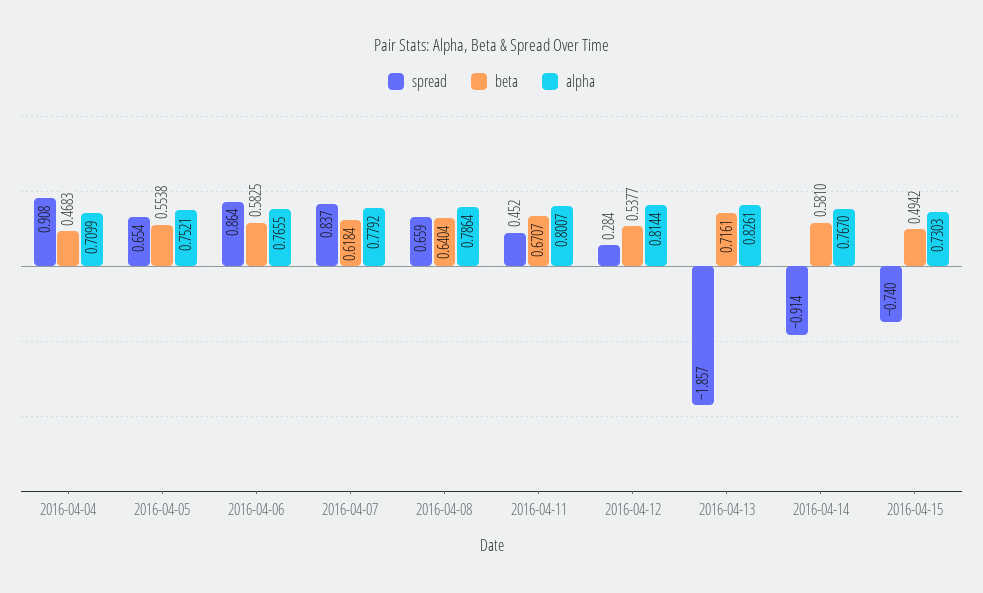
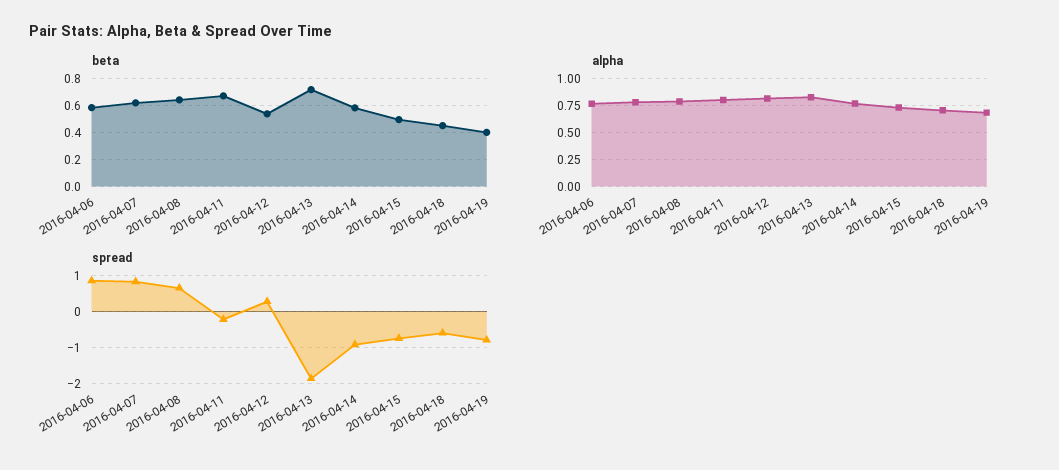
spread, 2016-04-04: 0.908 -> none
beta, 2016-04-04: 0.4683 -> none
alpha, 2016-04-04: 0.7099 -> none
spread, 2016-04-05: 0.654 -> none
beta, 2016-04-05: 0.5538 -> none
alpha, 2016-04-05: 0.7521 -> none
spread, 2016-04-11: 0.452 -> -0.2
beta, 2016-04-18: none -> 0.45
beta, 2016-04-19: none -> 0.4
alpha, 2016-04-18: none -> 0.75
alpha, 2016-04-19: none -> 0.75
spread, 2016-04-18: none -> -0.6
spread, 2016-04-19: none -> -0.8

